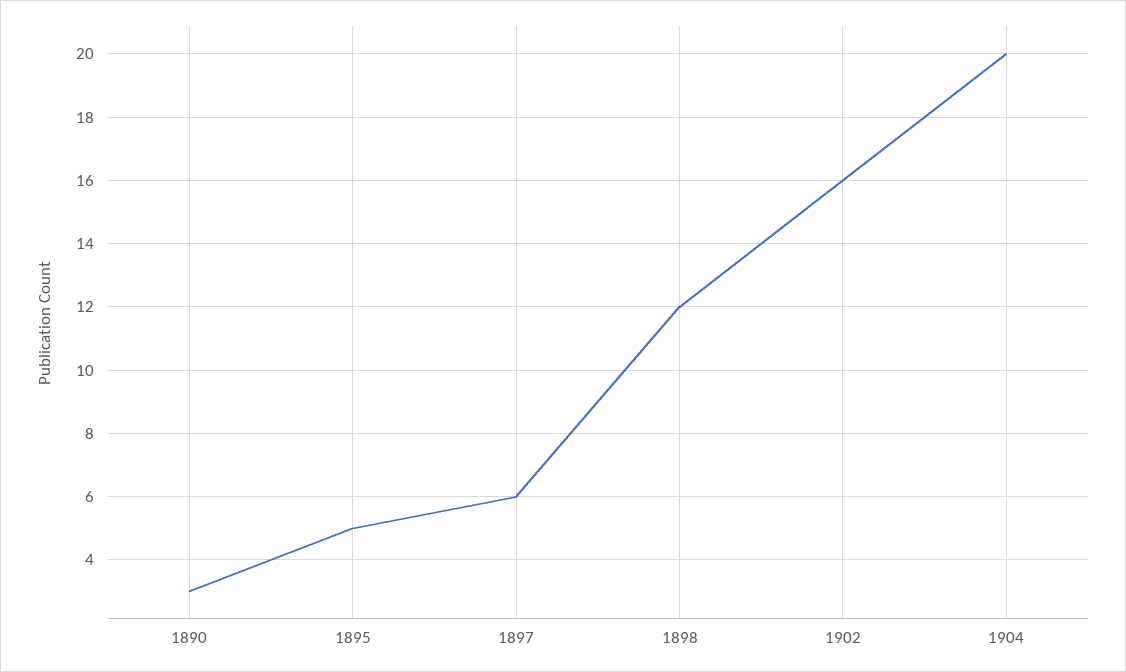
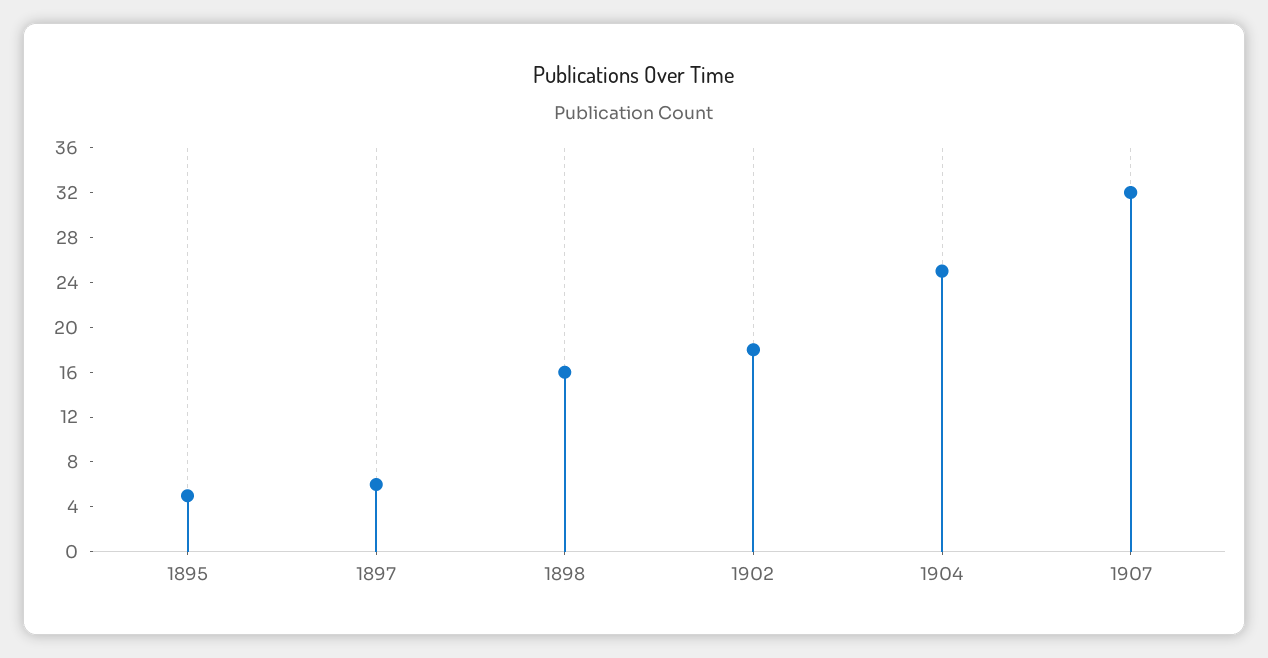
1890: 3 -> none
1898: 12 -> 16
1902: 16 -> 18
1904: 20 -> 25
1907: none -> 32

